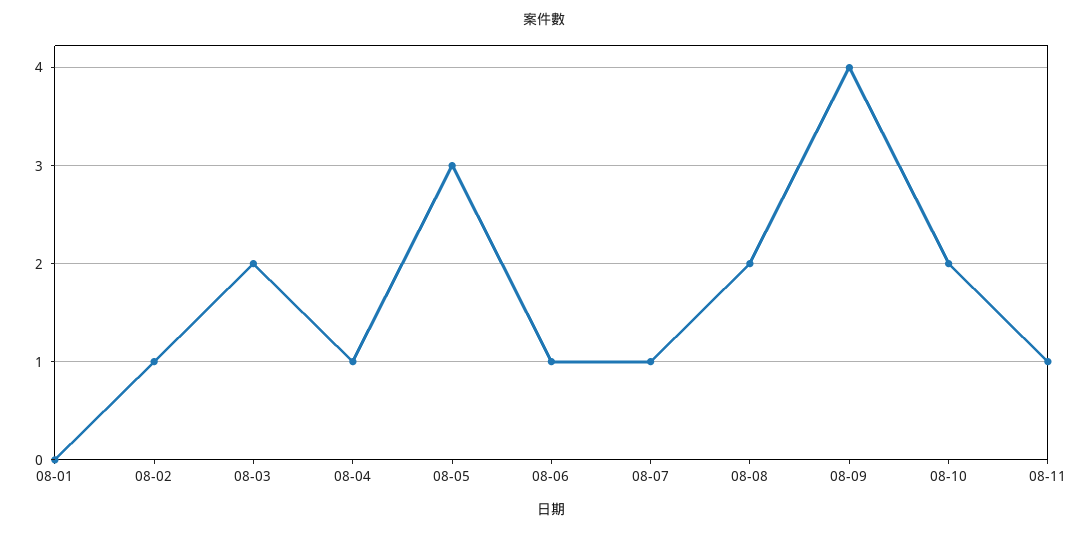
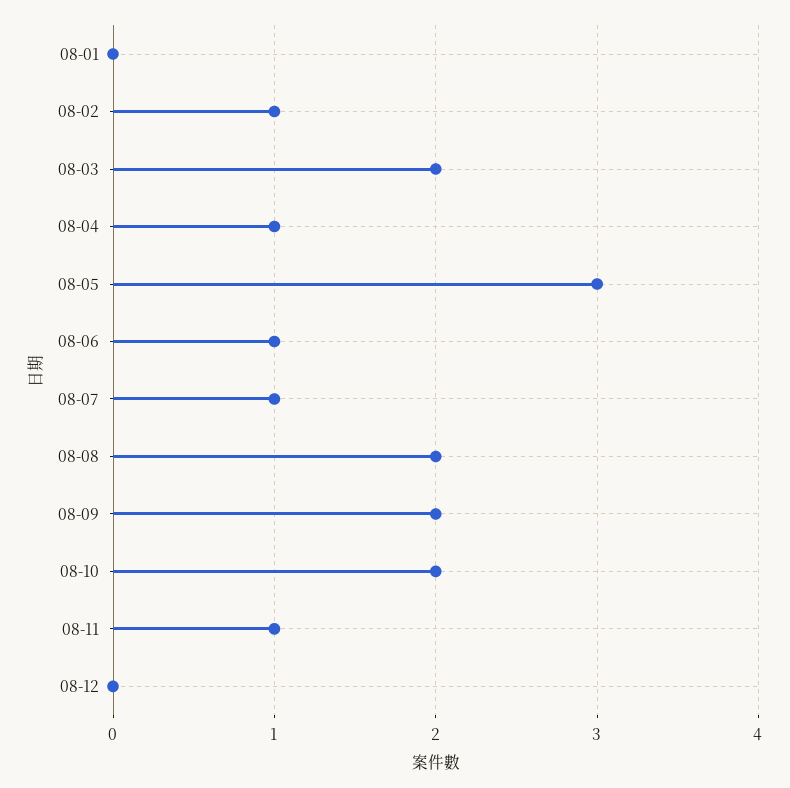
08-09: 4 -> 2
08-12: none -> 0

